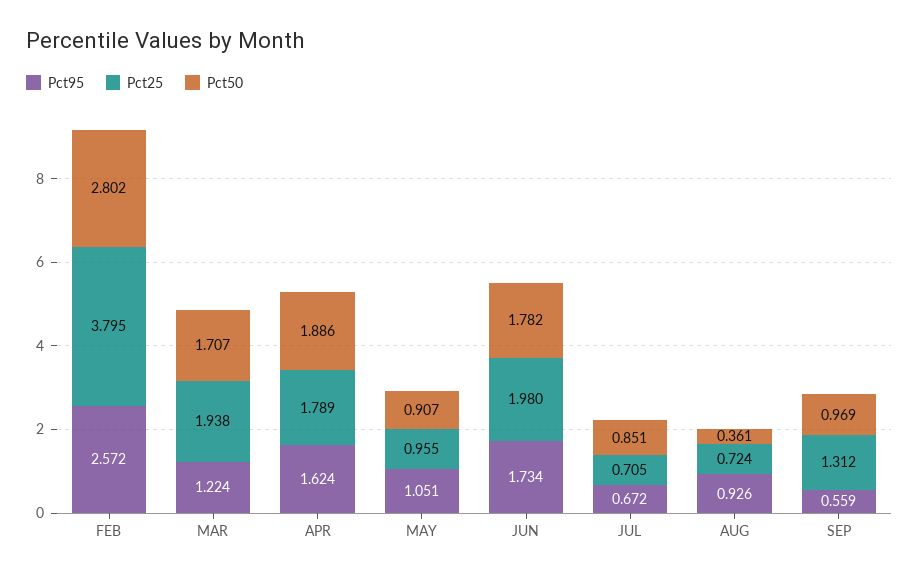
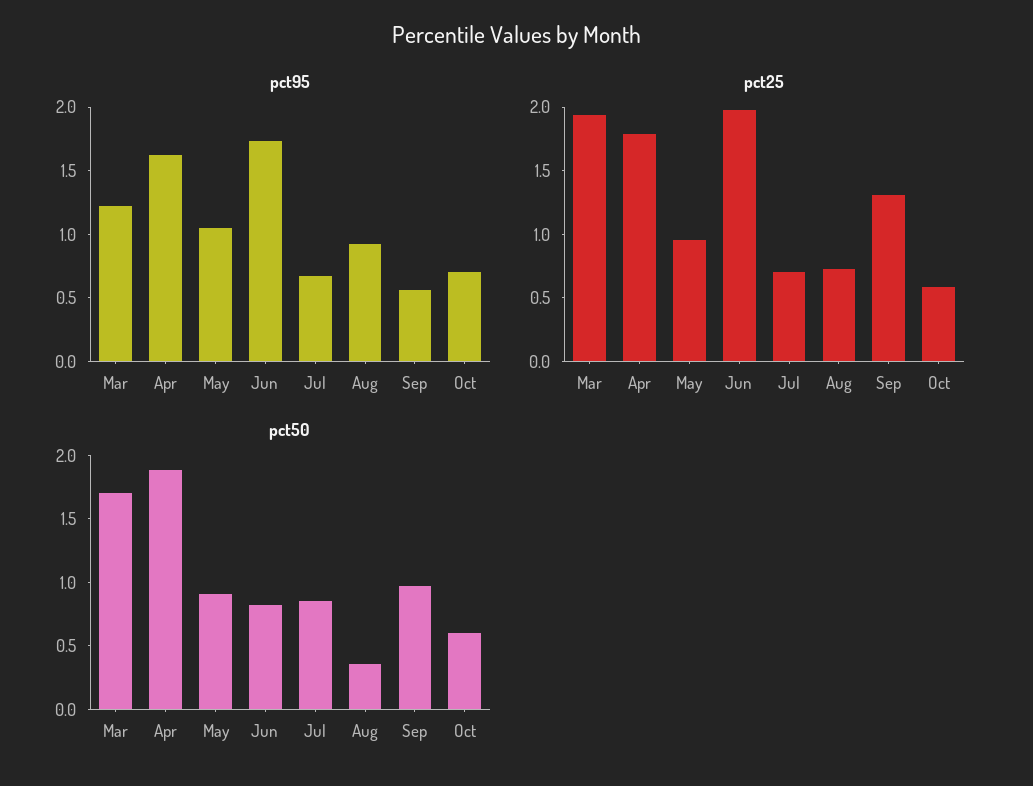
Pct95, FEB: 2.572 -> none
Pct25, FEB: 3.795 -> none
Pct50, FEB: 2.802 -> none
Pct50, JUN: 1.782 -> 0.8
Pct95, Oct: none -> 0.7
Pct25, Oct: none -> 0.6
Pct50, Oct: none -> 0.6

